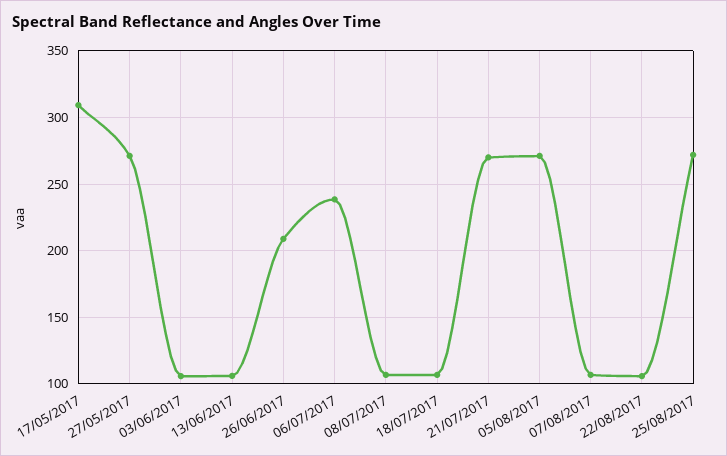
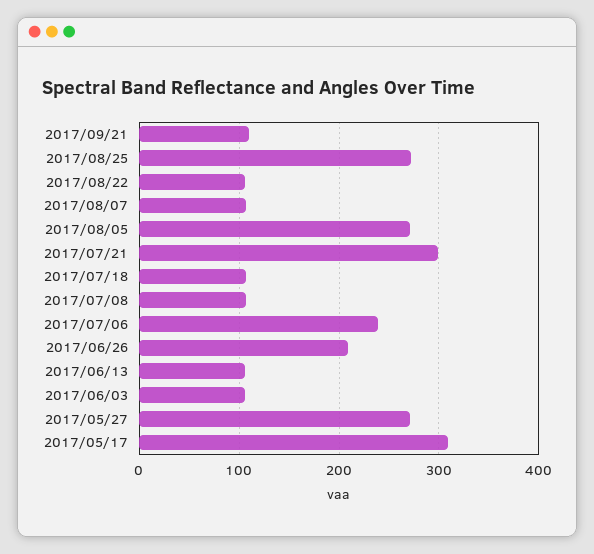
21/07/2017: 270 -> 300
2017/09/21: none -> 110

